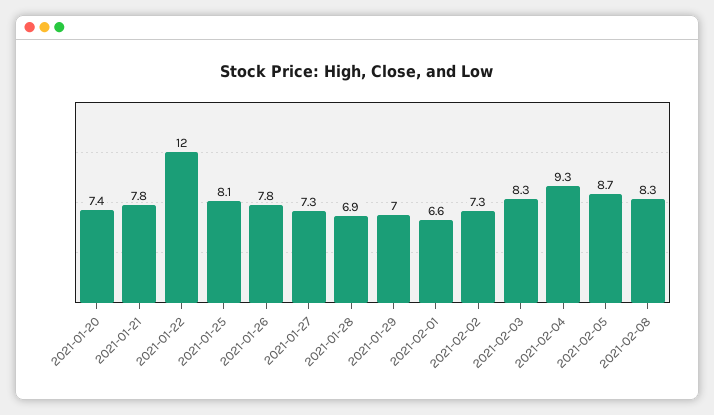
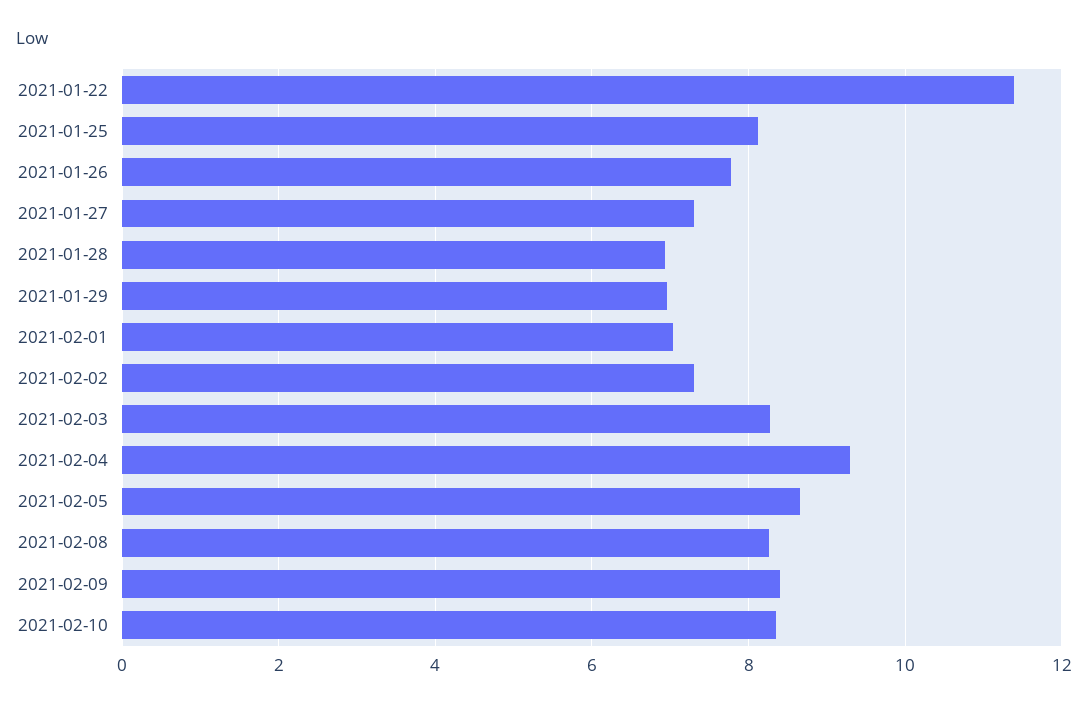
2021-01-20: 7.4 -> none
2021-01-21: 7.8 -> none
2021-01-22: 12 -> 11.4
2021-02-01: 6.6 -> 7
2021-02-09: none -> 8.4
2021-02-10: none -> 8.4

